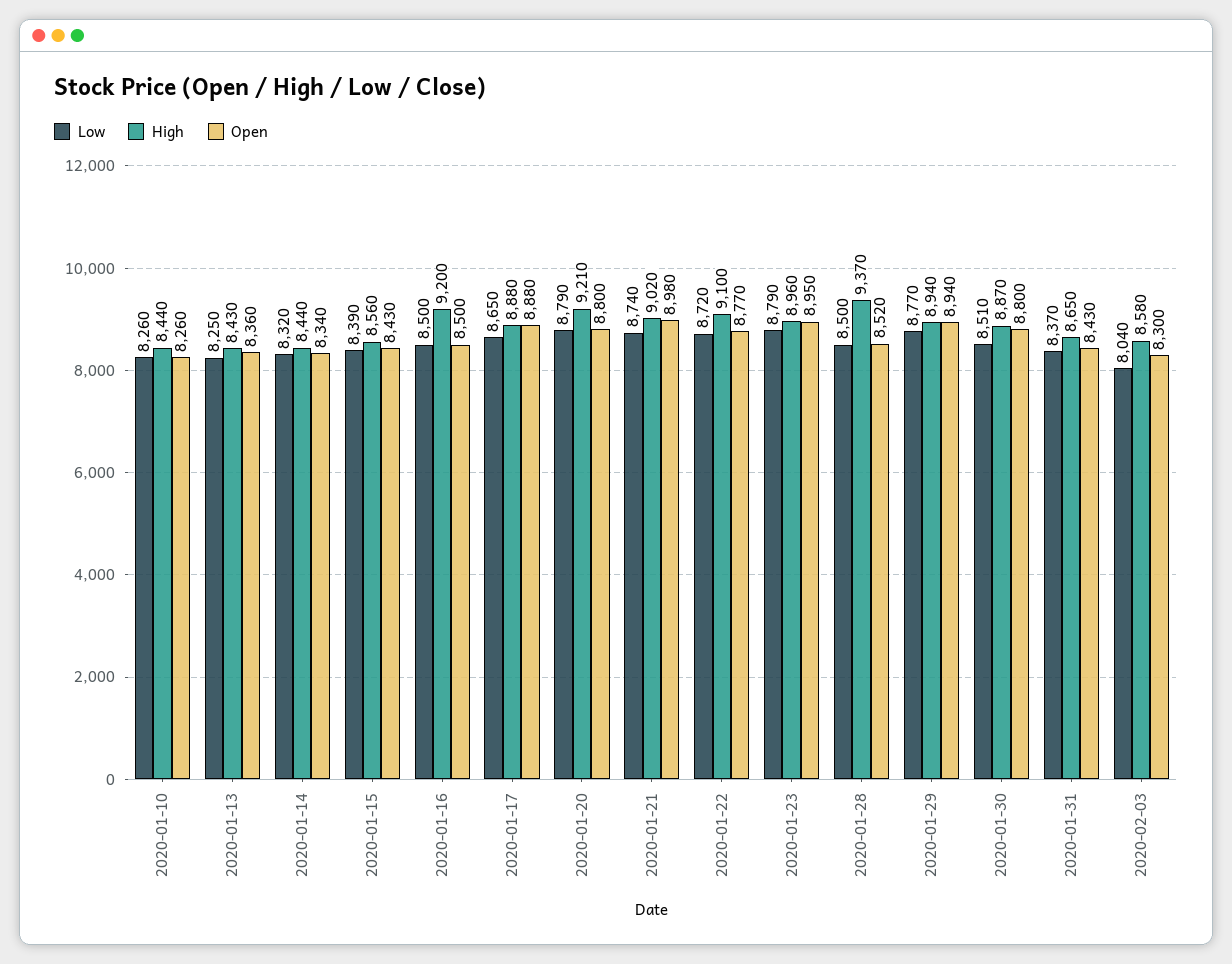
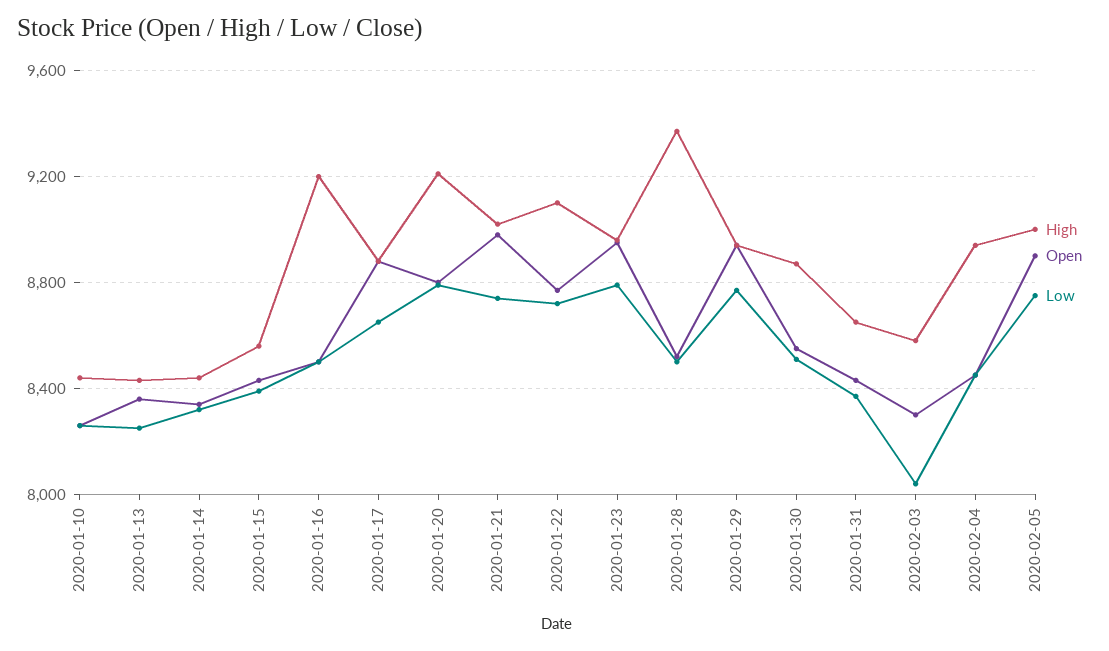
Open, 2020-01-30: 8800 -> 8550
High, 2020-02-04: none -> 8950
Open, 2020-02-04: none -> 8450
Low, 2020-02-04: none -> 8450
High, 2020-02-05: none -> 9000
Open, 2020-02-05: none -> 8900
Low, 2020-02-05: none -> 8750

